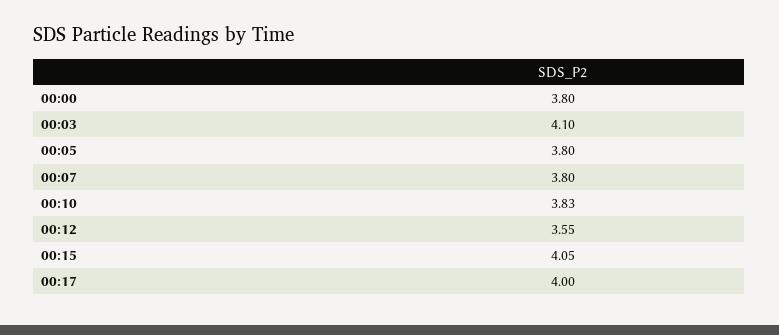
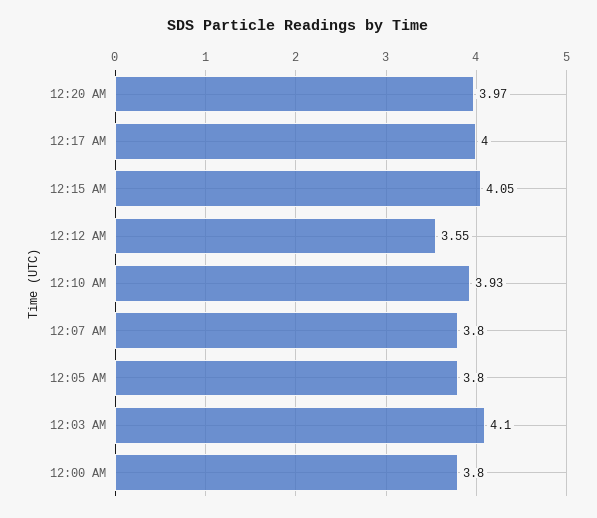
00:10: 3.83 -> 3.93
12:20 AM: none -> 3.97

